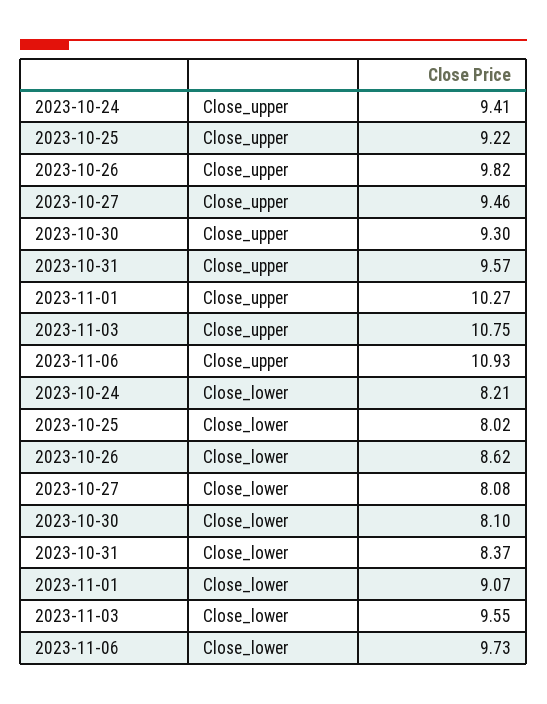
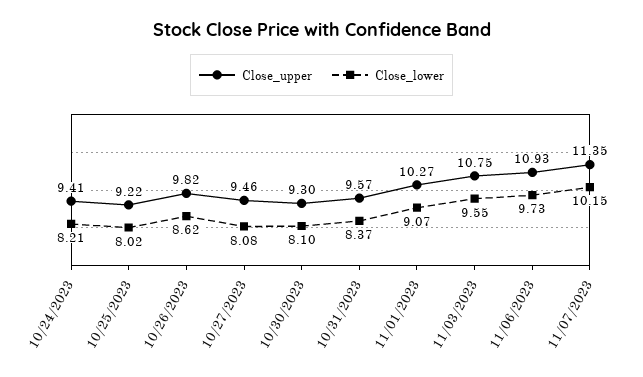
Close_upper, 11/07/2023: none -> 11.35
Close_lower, 11/07/2023: none -> 10.15

